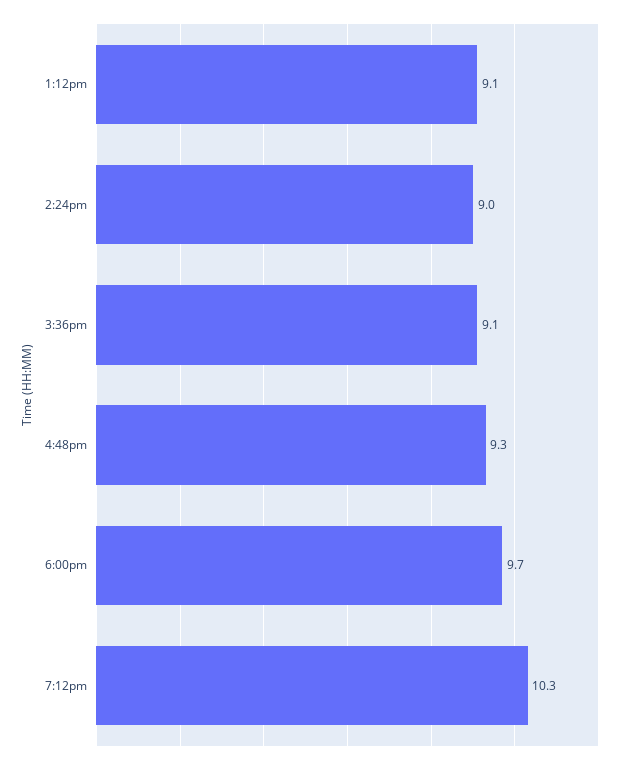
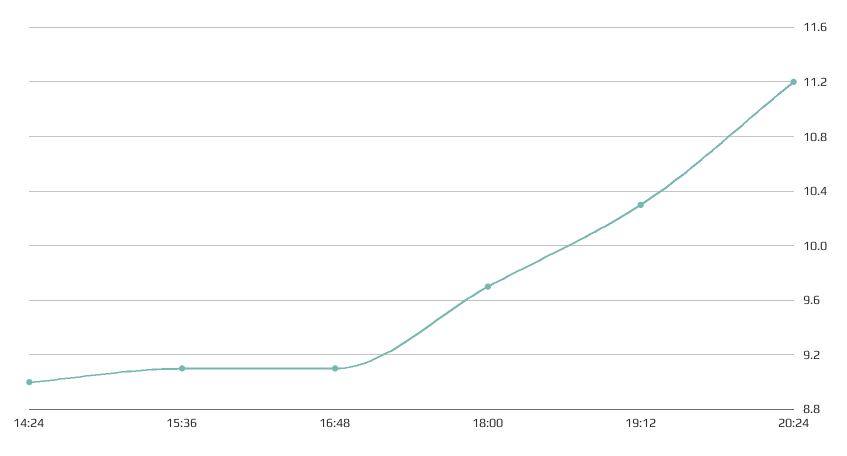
1:12pm: 9.1 -> none
4:48pm: 9.3 -> 9.1
20:24: none -> 11.2

